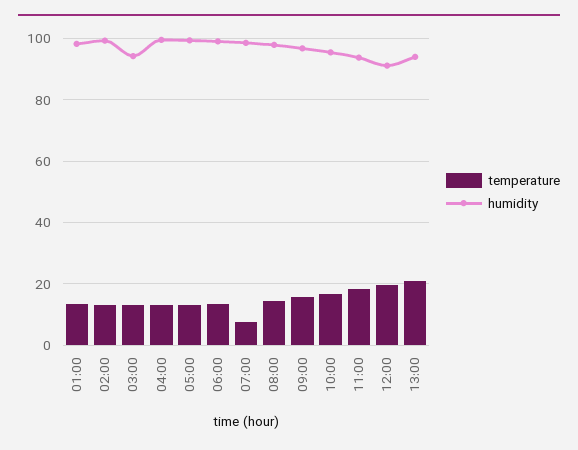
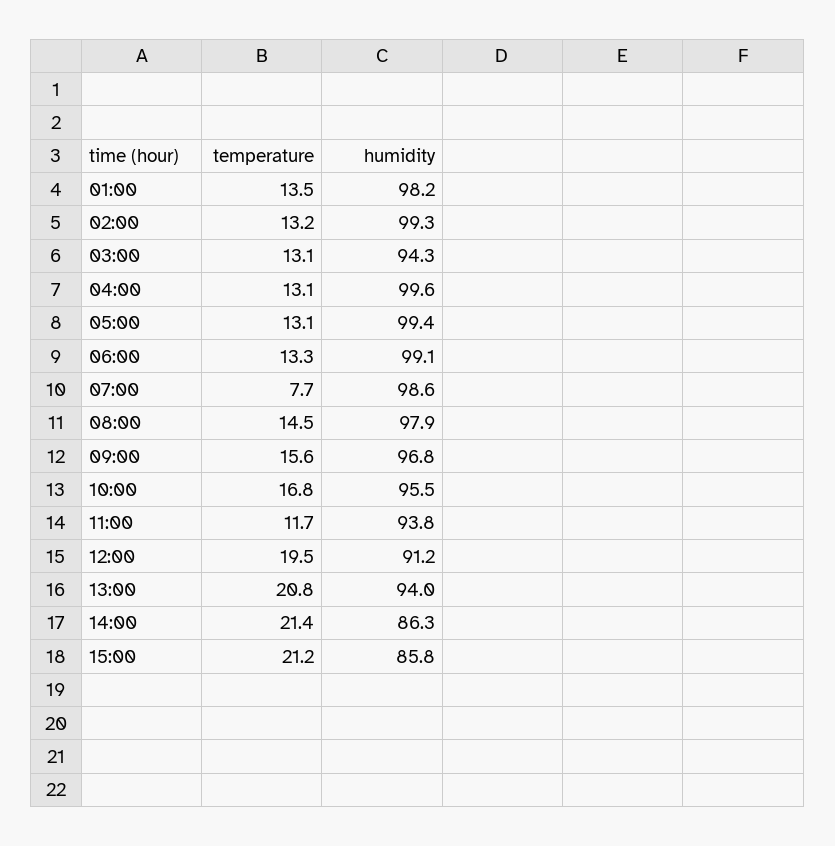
temperature, 11:00: 18 -> 11.7
temperature, 14:00: none -> 21.4
humidity, 14:00: none -> 86.3
temperature, 15:00: none -> 21.2
humidity, 15:00: none -> 85.8

